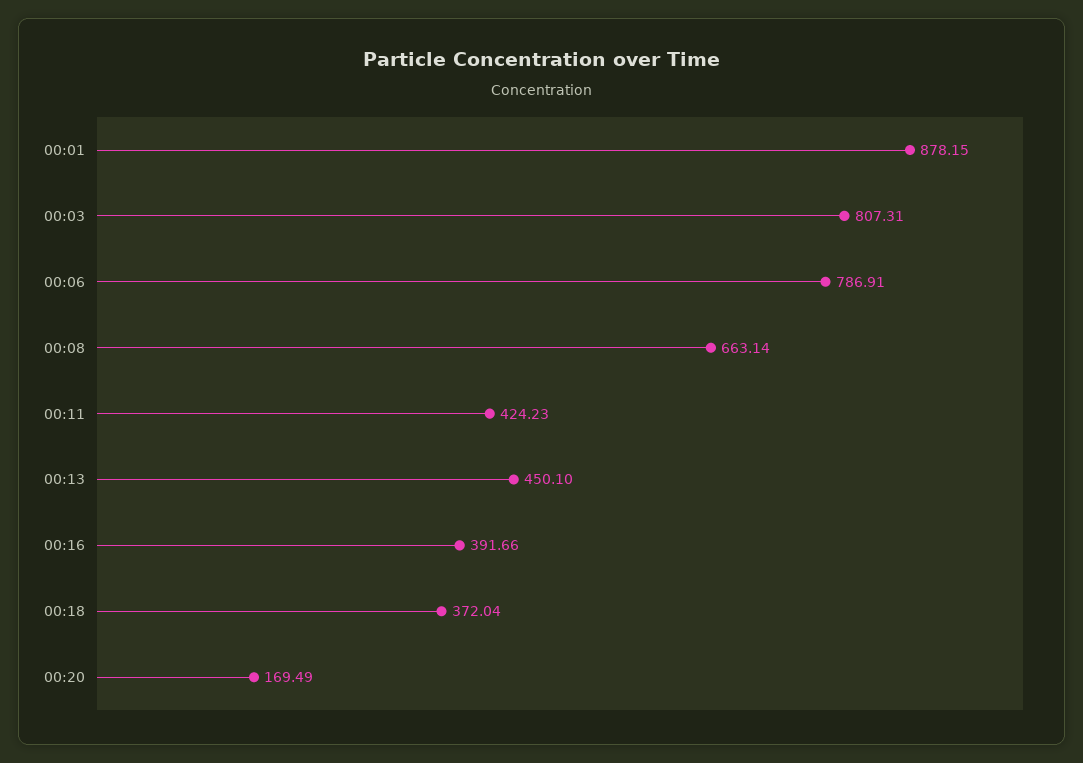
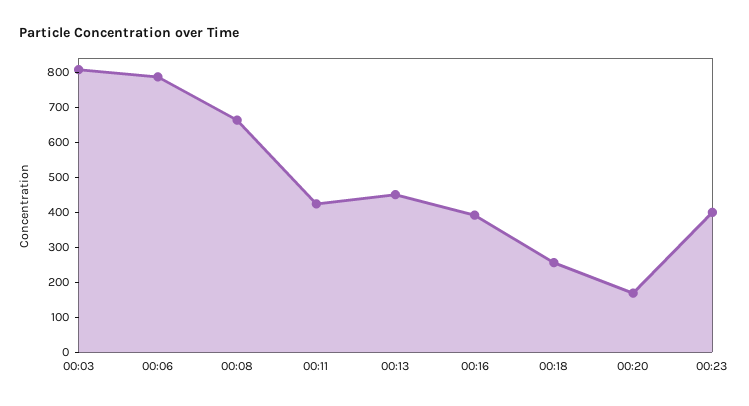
00:01: 878.15 -> none
00:18: 372.04 -> 250
00:23: none -> 400

